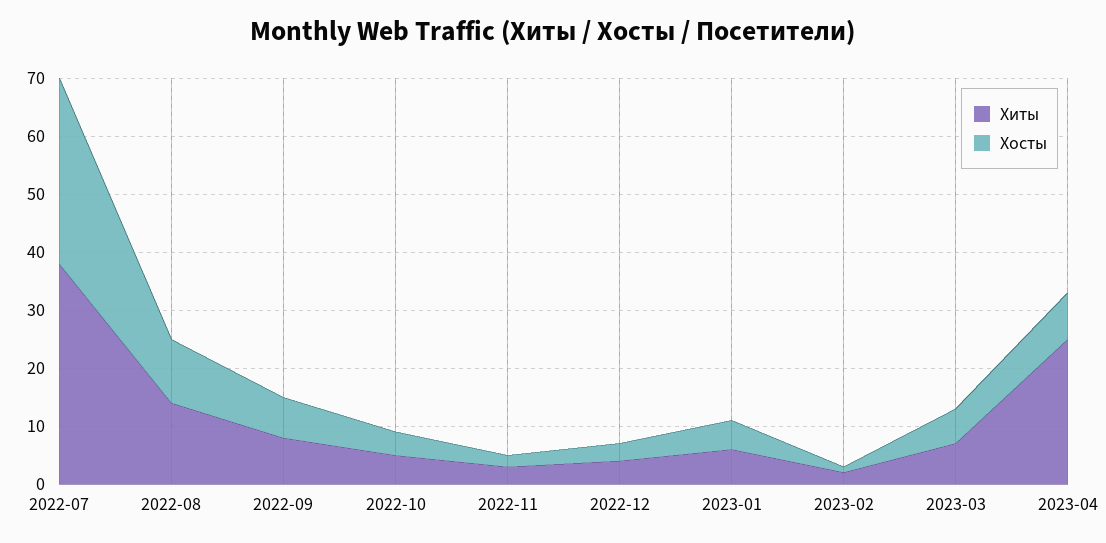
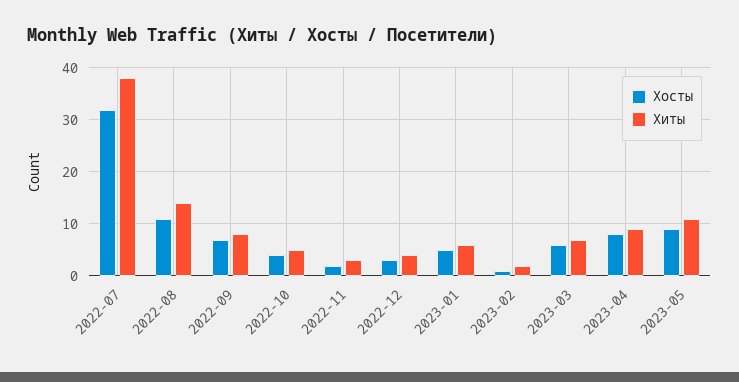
Хиты, 2023-04: 25 -> 10
Хосты, 2023-05: none -> 10
Хиты, 2023-05: none -> 10

